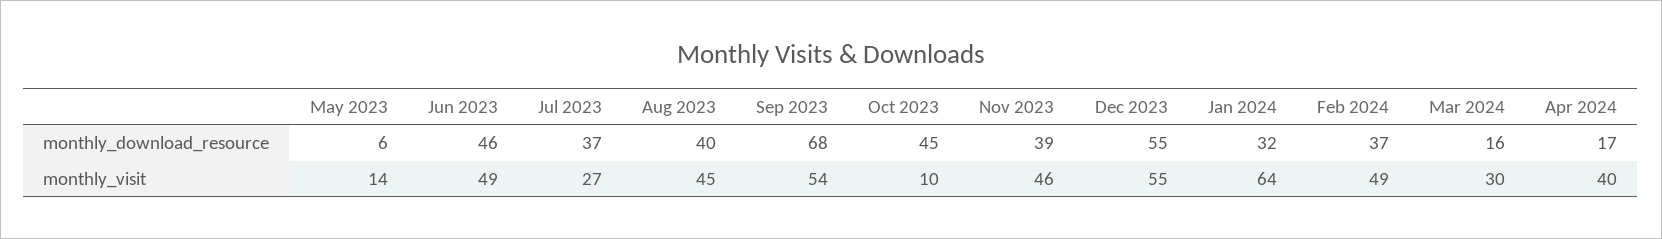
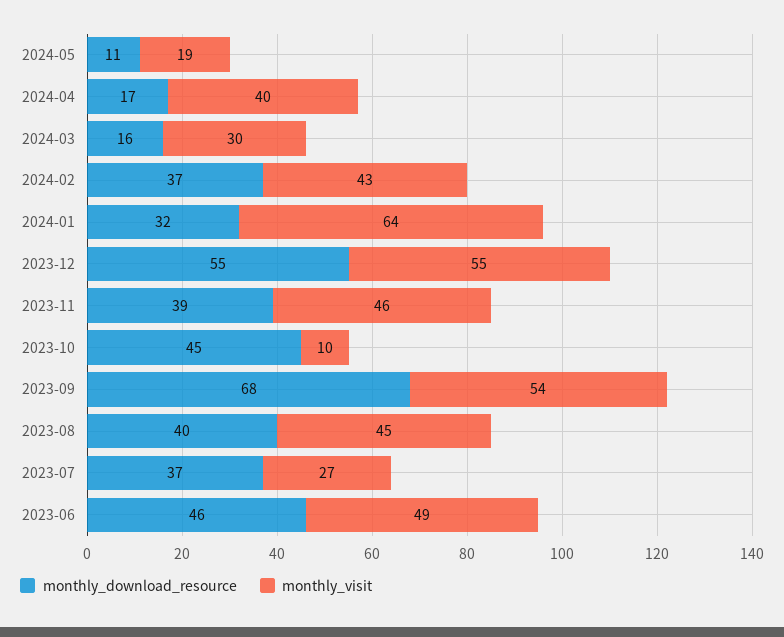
monthly_download_resource, May 2023: 6 -> none
monthly_visit, May 2023: 14 -> none
monthly_visit, Feb 2024: 49 -> 43
monthly_download_resource, 2024-05: none -> 11
monthly_visit, 2024-05: none -> 19

